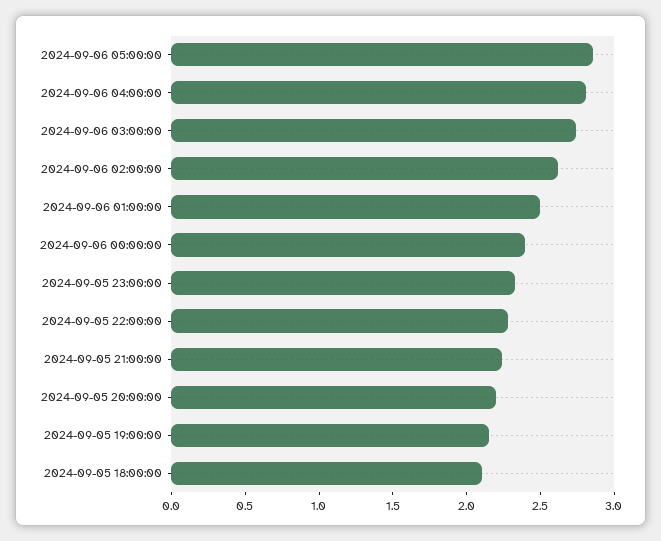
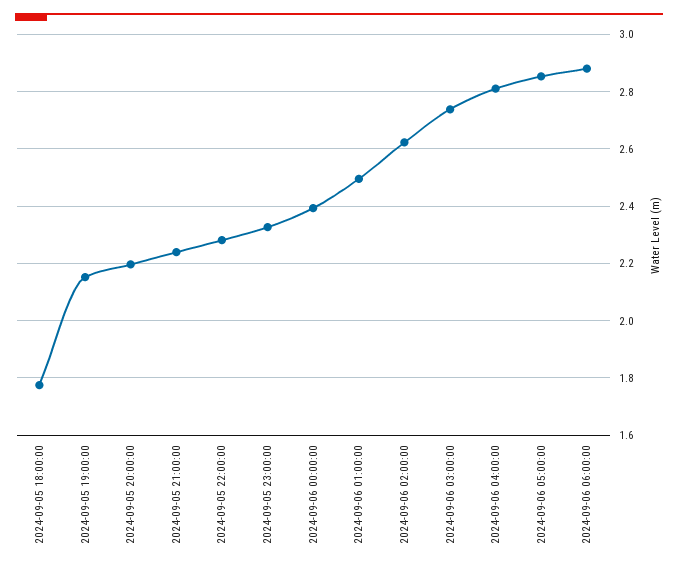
2024-09-05 18:00:00: 2.1 -> 1.775
2024-09-06 06:00:00: none -> 2.875

